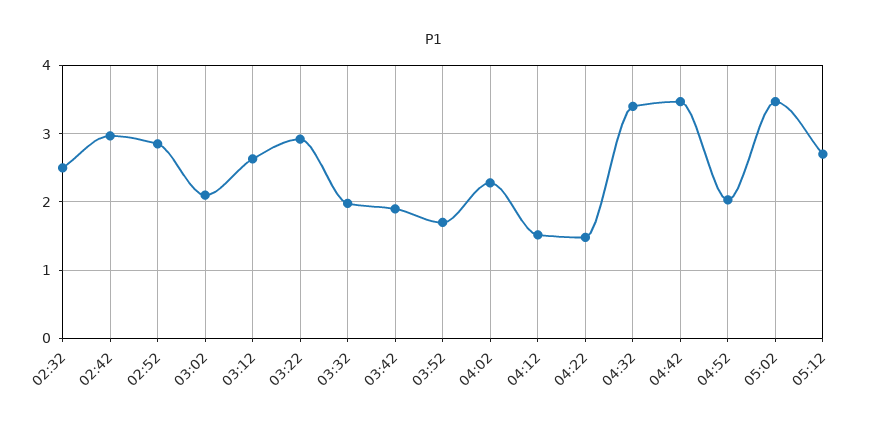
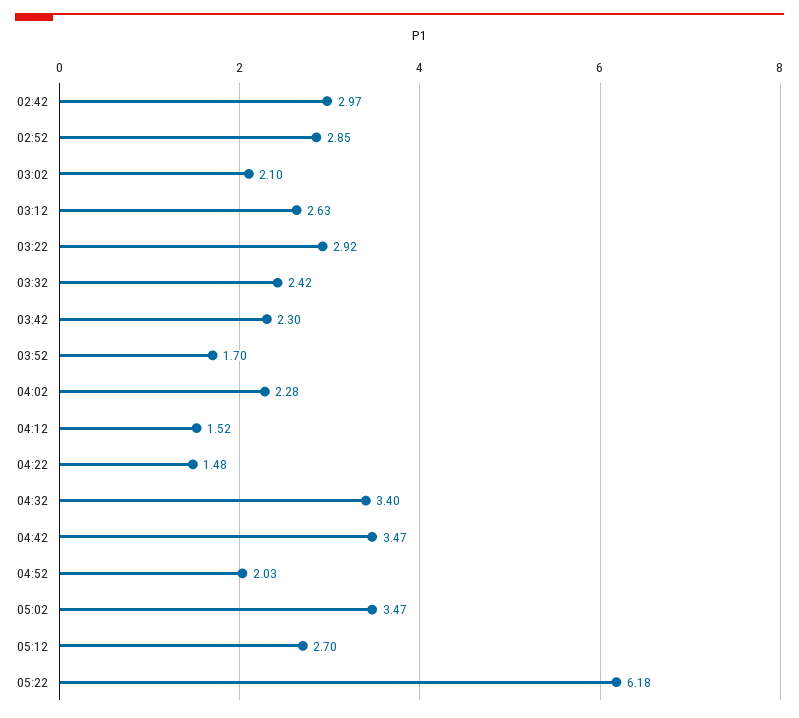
02:32: 2.5 -> none
03:32: 2 -> 2.42
03:42: 1.9 -> 2.3
05:22: none -> 6.18

